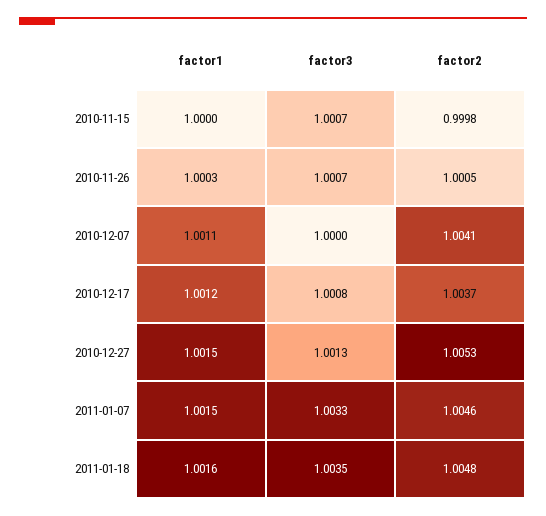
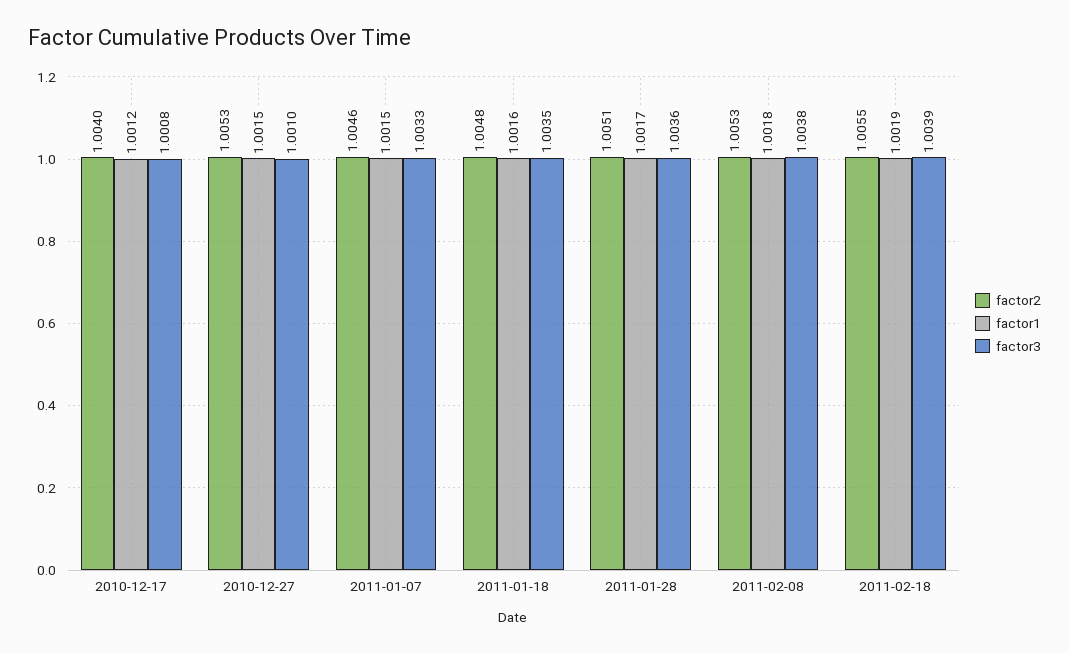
factor1, 2010-11-15: 1 -> none
factor3, 2010-11-15: 1.0007 -> none
factor2, 2010-11-15: 0.9998 -> none
factor1, 2010-11-26: 1.0003 -> none
factor3, 2010-11-26: 1.0007 -> none
factor2, 2010-11-26: 1.0005 -> none
factor1, 2010-12-07: 1.0011 -> none
factor3, 2010-12-07: 1 -> none
factor2, 2010-12-07: 1.0041 -> none
factor2, 2010-12-17: 1.0037 -> 1.004
factor3, 2010-12-27: 1.0013 -> 1.001
factor2, 2011-01-28: none -> 1.0051
factor1, 2011-01-28: none -> 1.0017
factor3, 2011-01-28: none -> 1.0036
factor2, 2011-02-08: none -> 1.0053
factor1, 2011-02-08: none -> 1.0018
factor3, 2011-02-08: none -> 1.0038
factor2, 2011-02-18: none -> 1.0055
factor1, 2011-02-18: none -> 1.0019
factor3, 2011-02-18: none -> 1.0039

